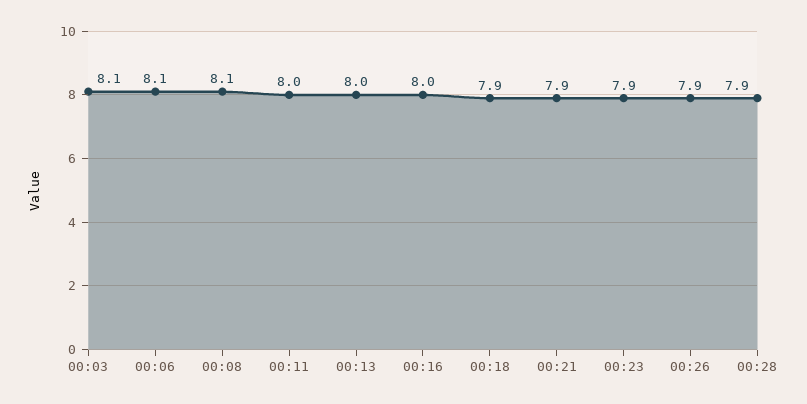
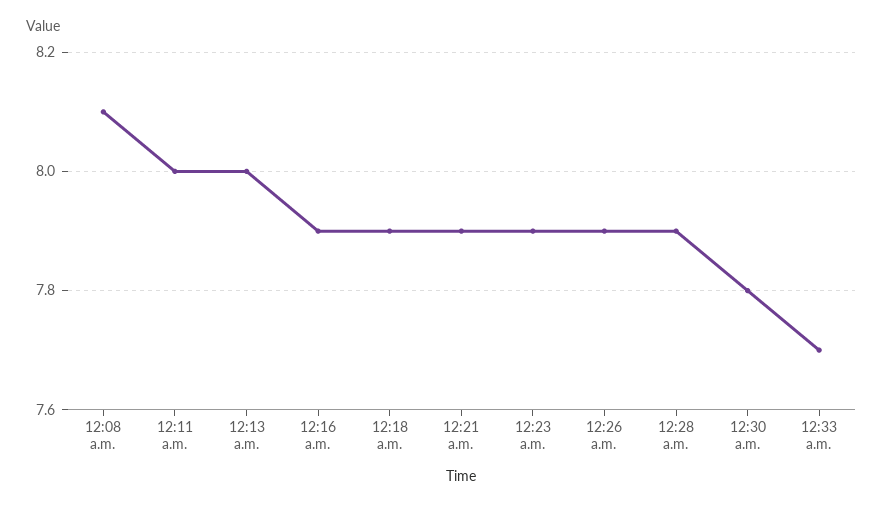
00:03: 8.1 -> none
00:06: 8.1 -> none
00:16: 8 -> 7.9
12:30 a.m.: none -> 7.8
12:33 a.m.: none -> 7.7

